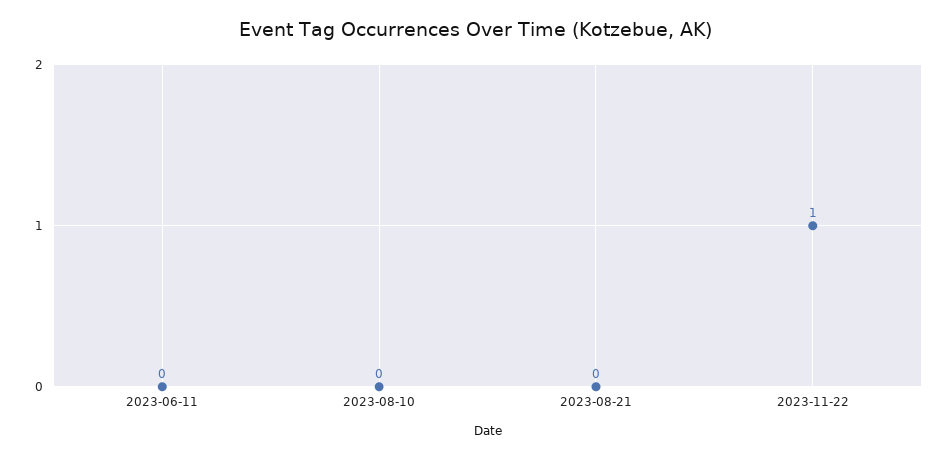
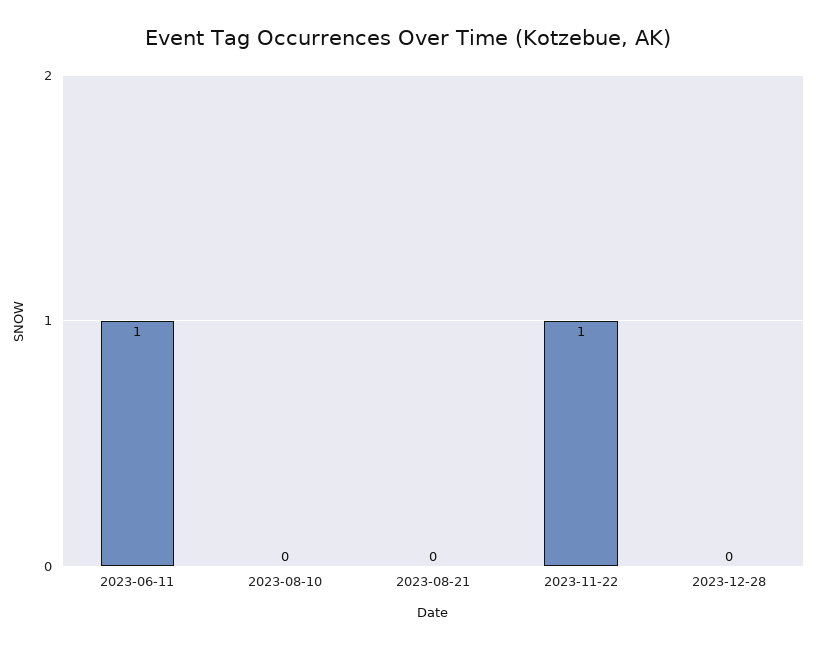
2023-06-11: 0 -> 1
2023-12-28: none -> 0

